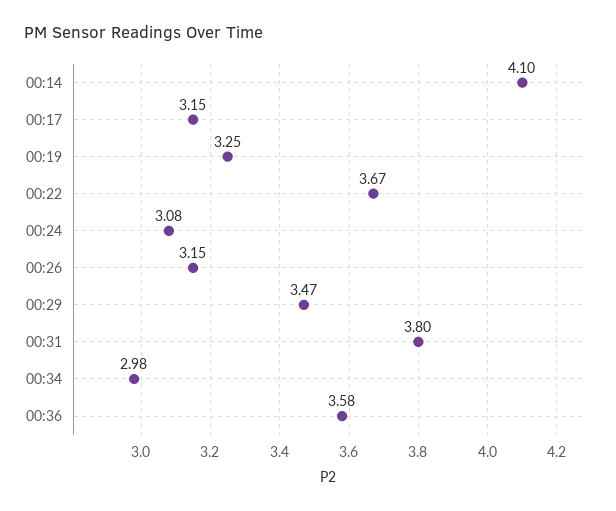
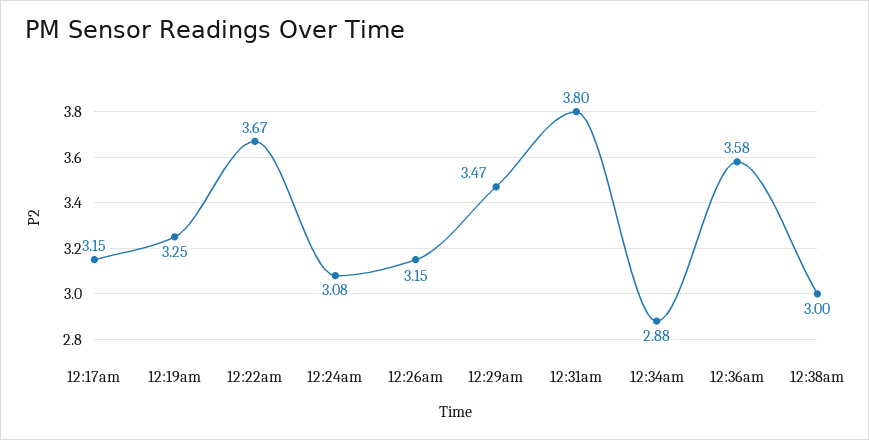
00:14: 4.1 -> none
00:34: 2.98 -> 2.88
12:38am: none -> 3

